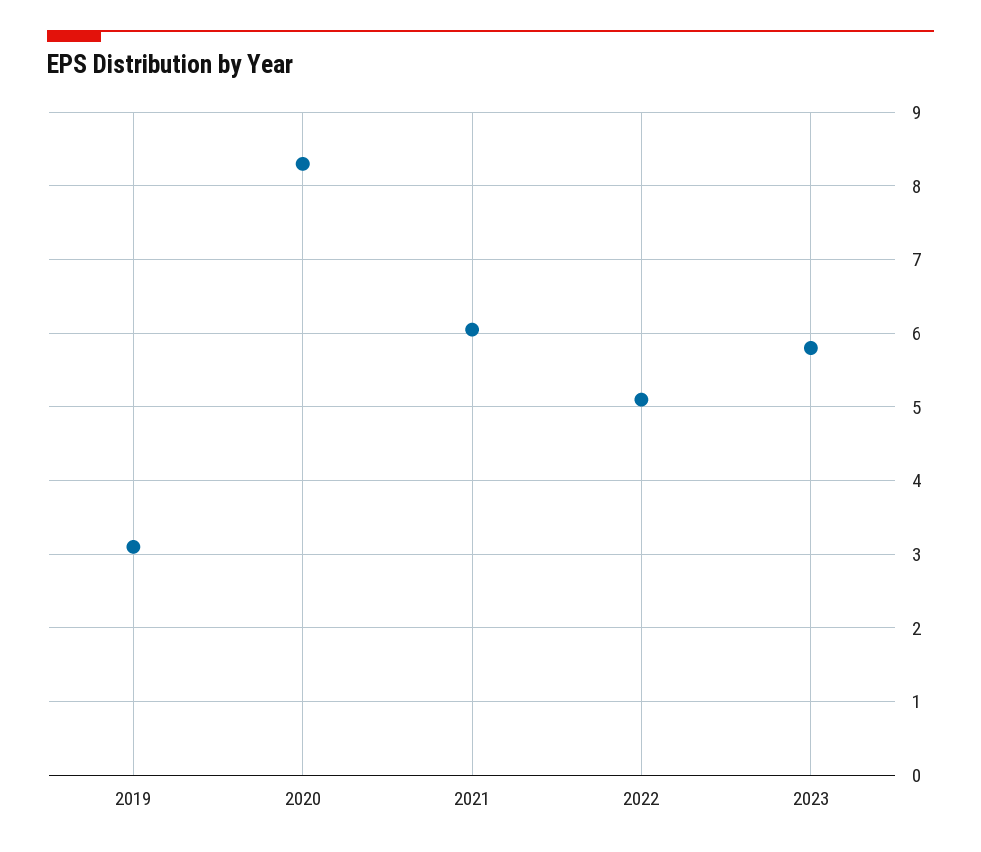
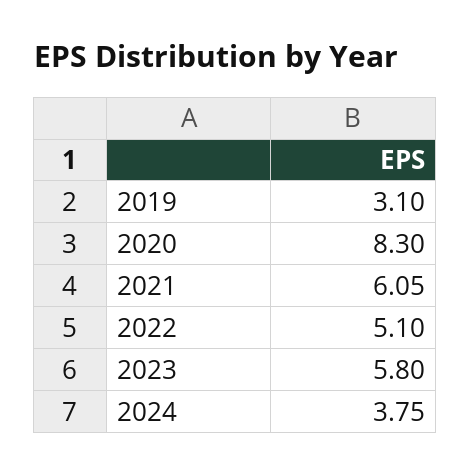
2024: none -> 3.75

